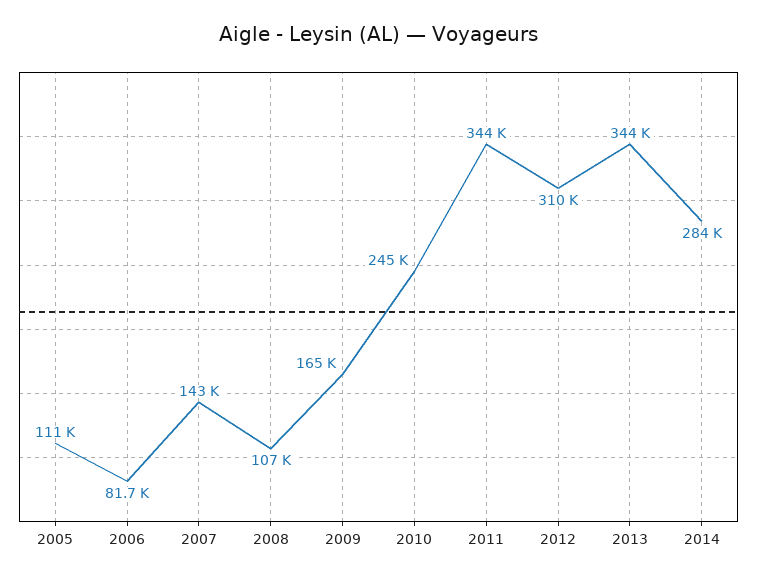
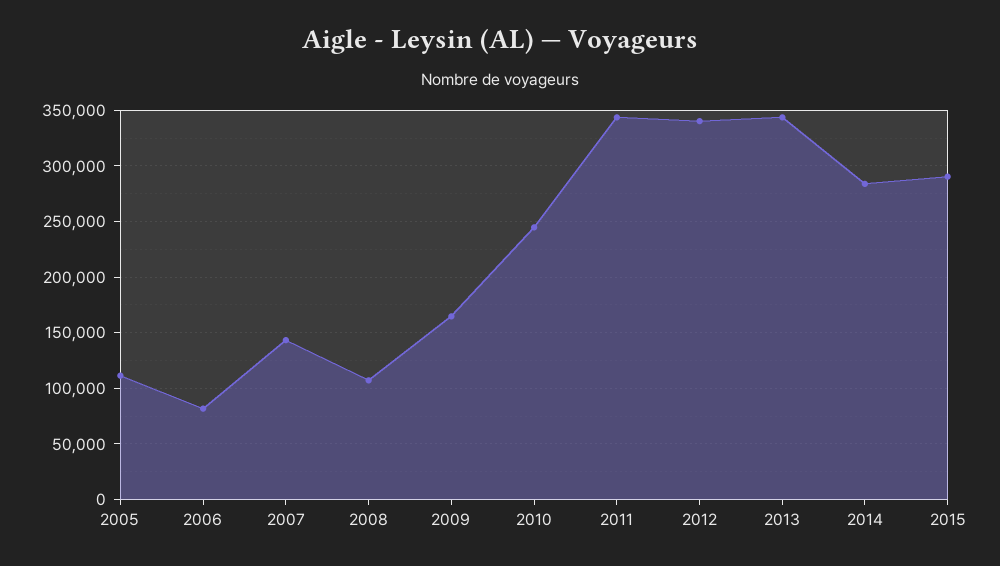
2012: 310000 -> 340000
2015: none -> 290000

